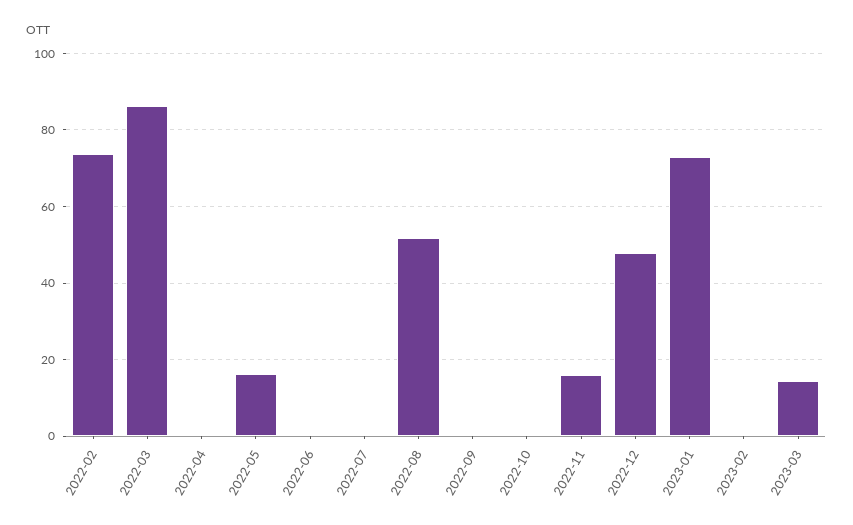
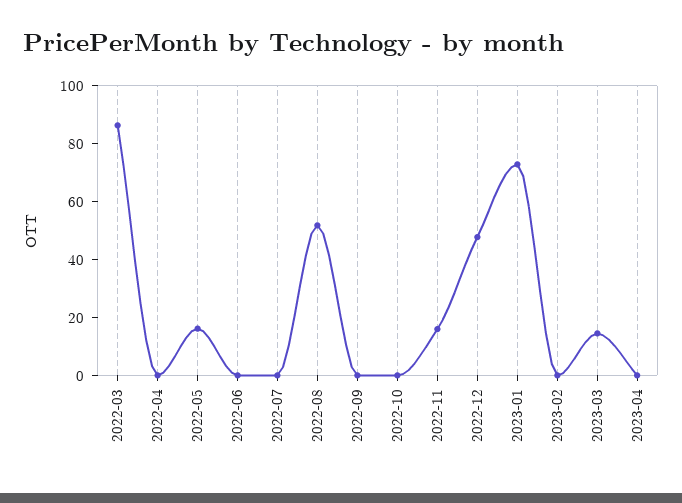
2022-02: 74 -> none
2023-04: none -> 0

